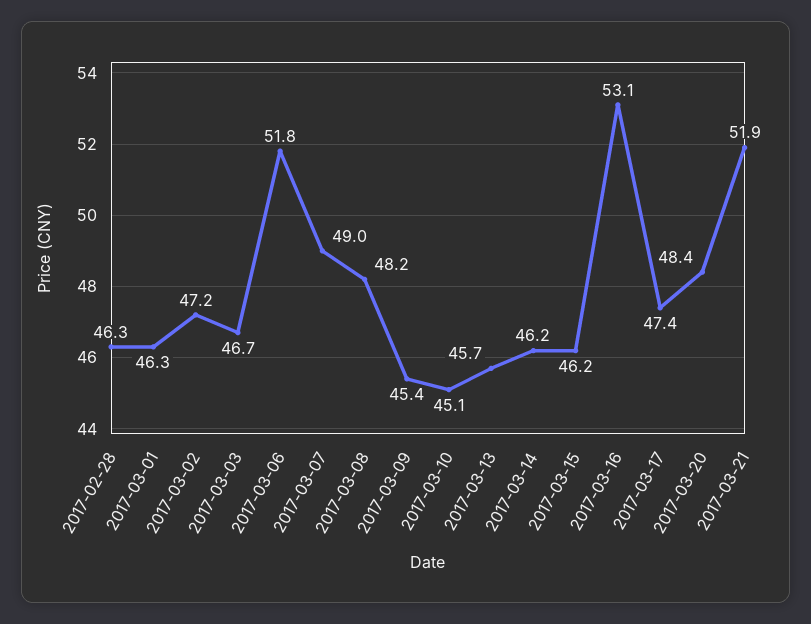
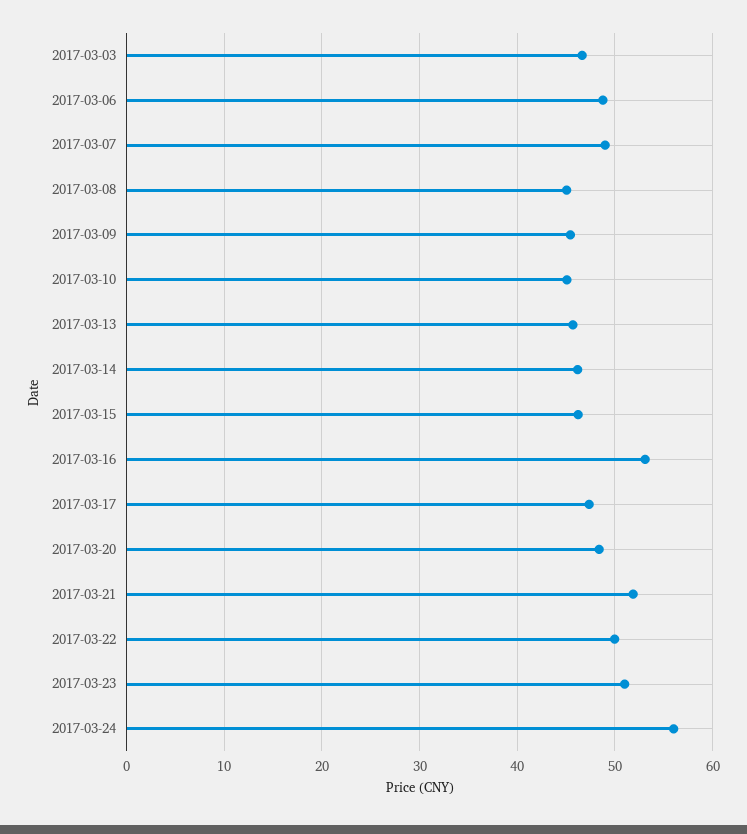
2017-02-28: 46.3 -> none
2017-03-01: 46.3 -> none
2017-03-02: 47.2 -> none
2017-03-06: 51.8 -> 49
2017-03-08: 48.2 -> 45
2017-03-22: none -> 50
2017-03-23: none -> 51
2017-03-24: none -> 56

